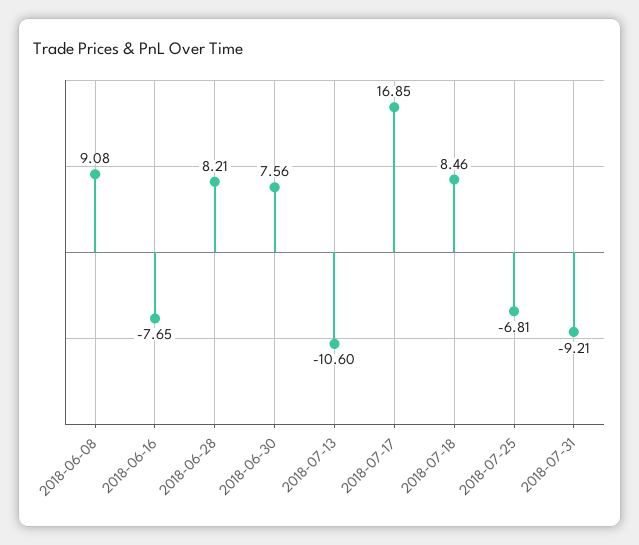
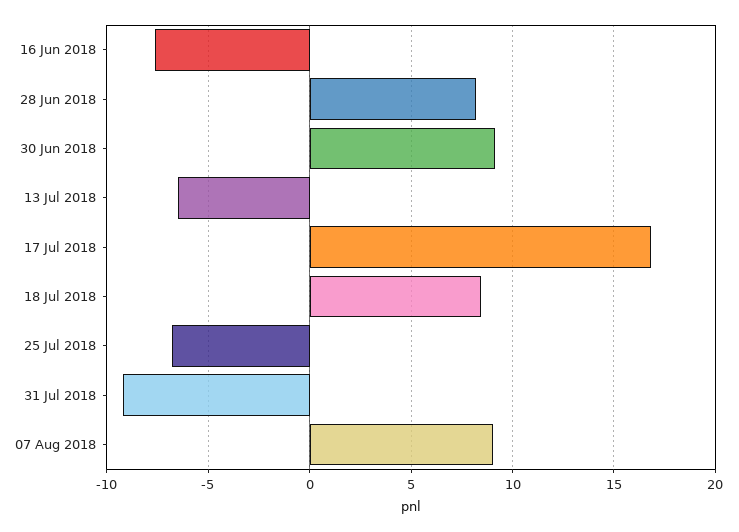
2018-06-08: 9.08 -> none
2018-06-30: 7.56 -> 9
2018-07-13: -10.6 -> -6.5
07 Aug 2018: none -> 9

